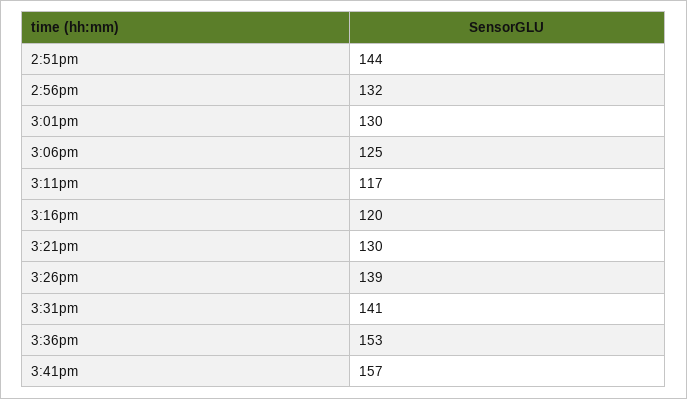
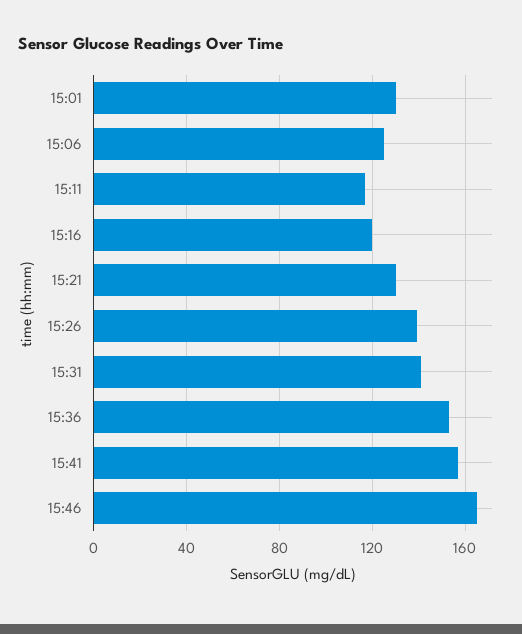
2:51pm: 144 -> none
2:56pm: 132 -> none
15:46: none -> 165

